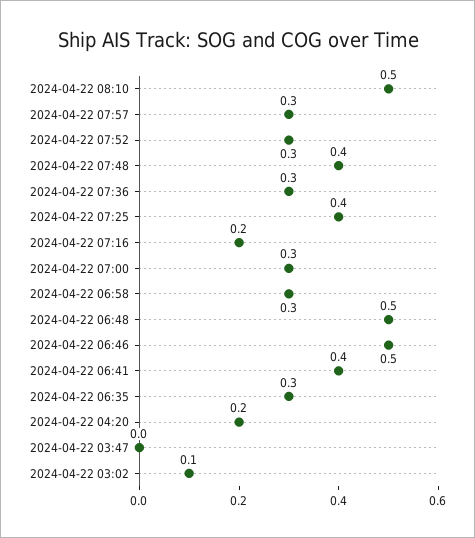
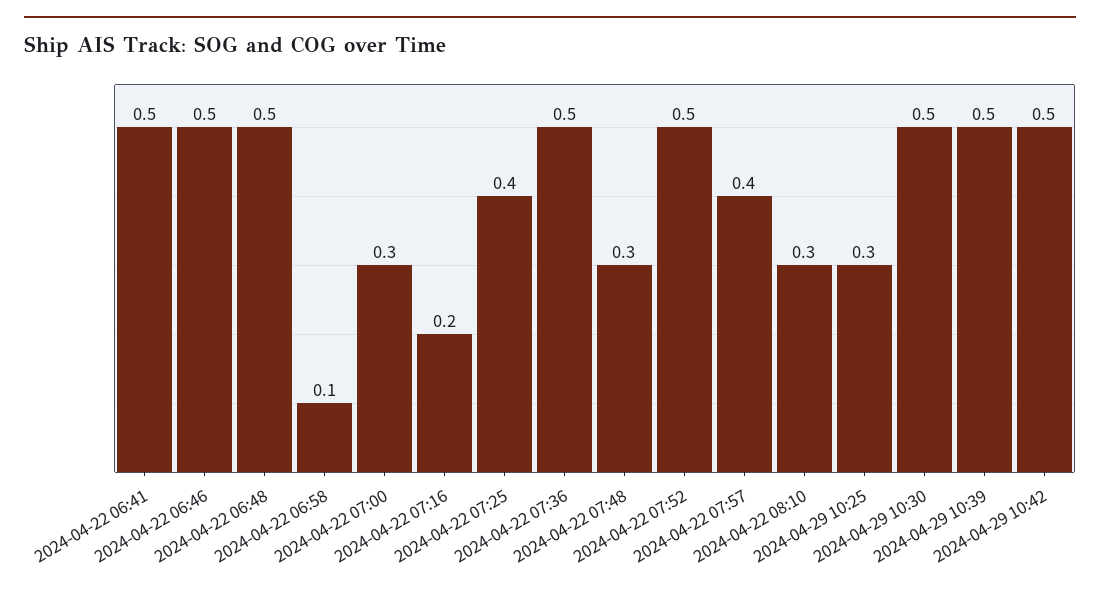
2024-04-22 08:10: 0.5 -> 0.3
2024-04-22 07:57: 0.3 -> 0.4
2024-04-22 07:52: 0.3 -> 0.5
2024-04-22 07:48: 0.4 -> 0.3
2024-04-22 07:36: 0.3 -> 0.5
2024-04-22 06:58: 0.3 -> 0.1
2024-04-22 06:41: 0.4 -> 0.5
2024-04-22 06:35: 0.3 -> none
2024-04-22 04:20: 0.2 -> none
2024-04-22 03:47: 0 -> none
2024-04-22 03:02: 0.1 -> none
2024-04-29 10:25: none -> 0.3
2024-04-29 10:30: none -> 0.5
2024-04-29 10:39: none -> 0.5
2024-04-29 10:42: none -> 0.5

